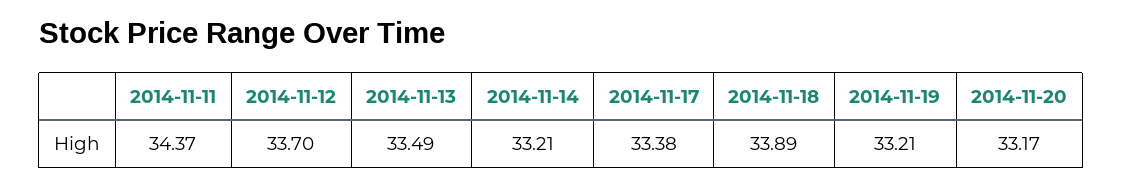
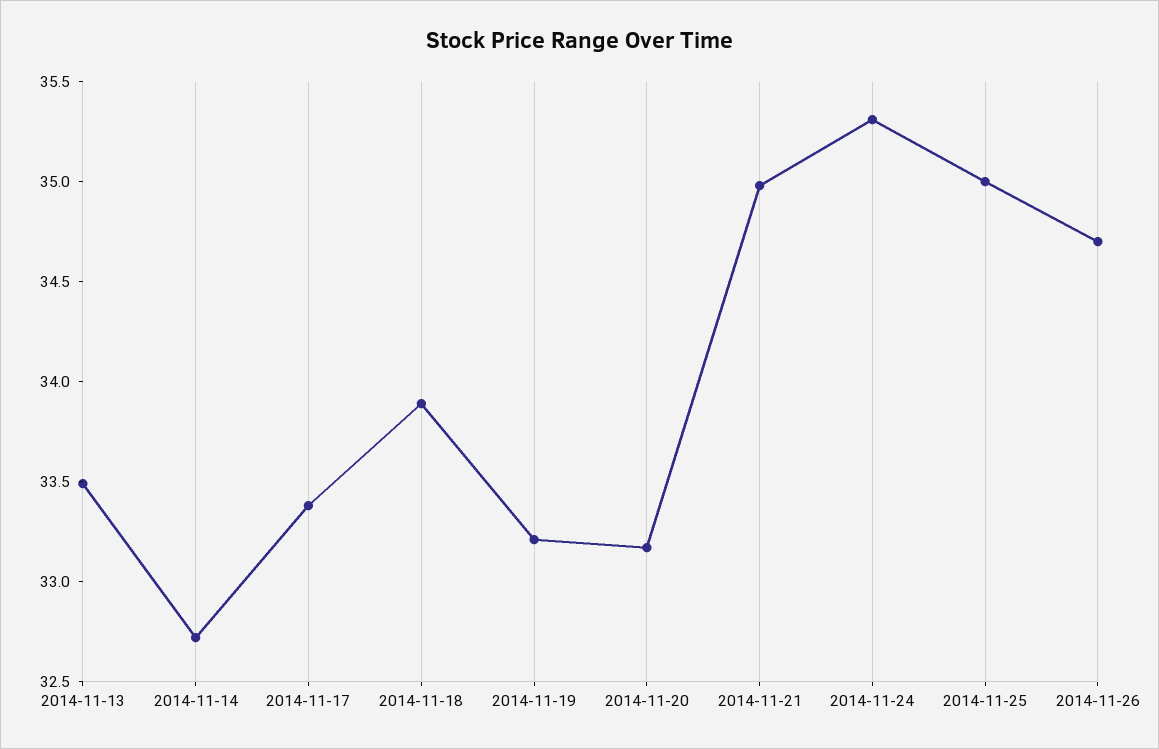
2014-11-11: 34.37 -> none
2014-11-12: 33.7 -> none
2014-11-14: 33.21 -> 32.7
2014-11-21: none -> 35
2014-11-24: none -> 35.3
2014-11-25: none -> 35
2014-11-26: none -> 34.7

